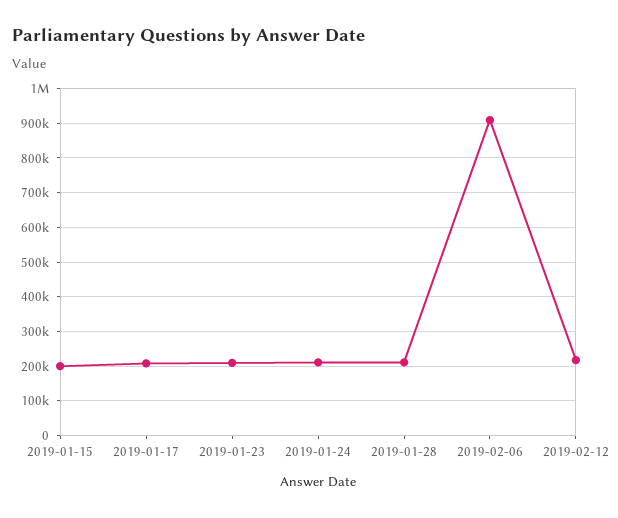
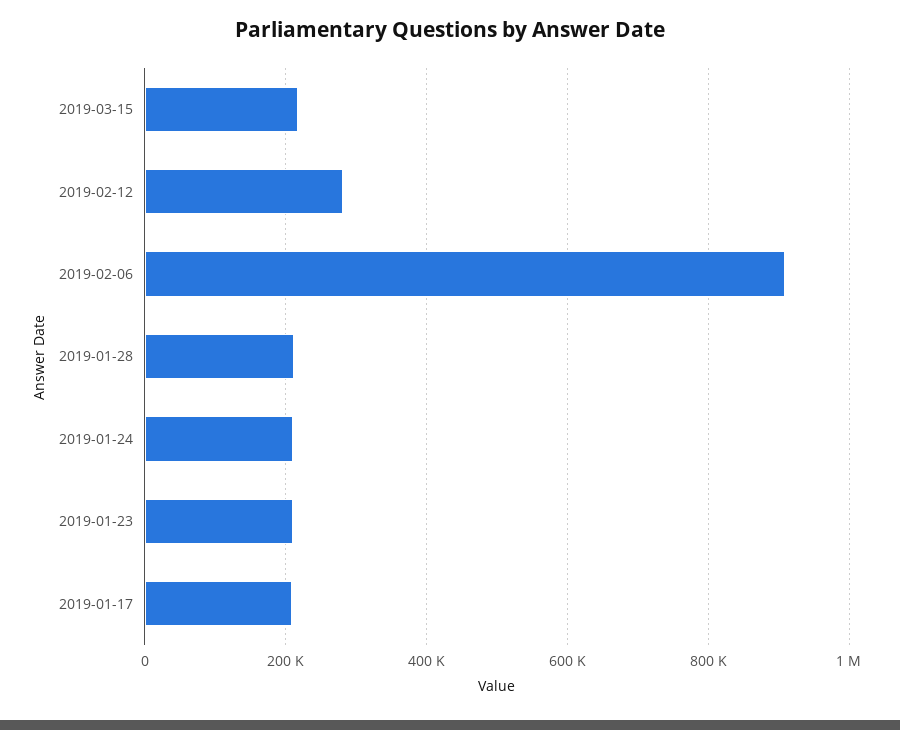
2019-01-15: 200000 -> none
2019-02-12: 220000 -> 280000
2019-03-15: none -> 220000

